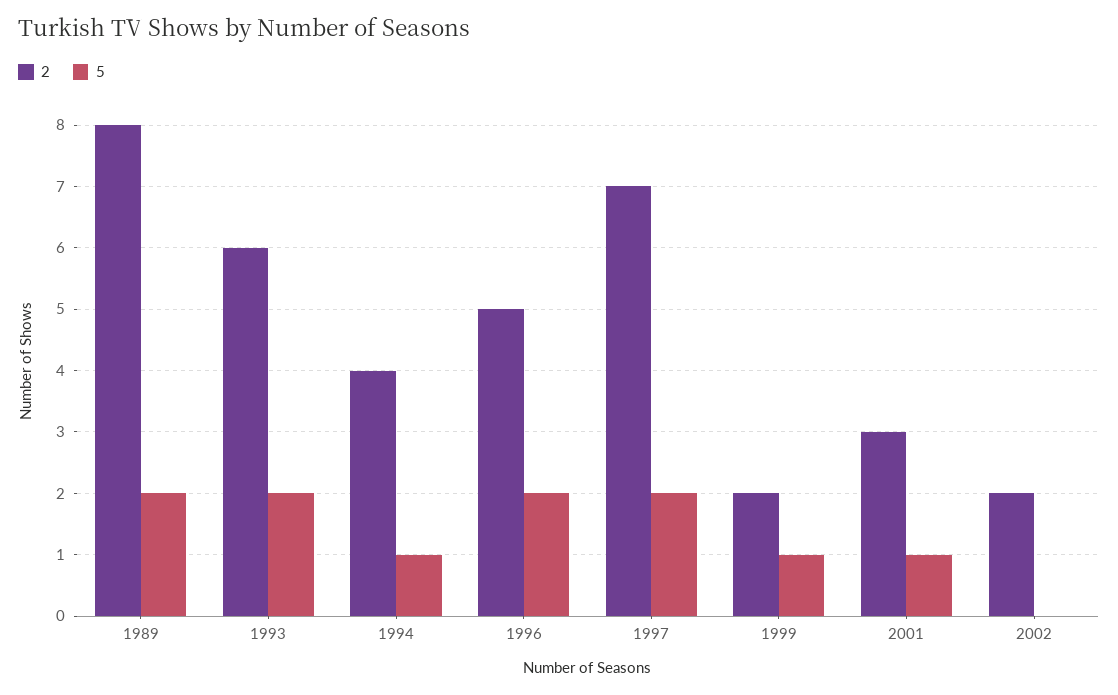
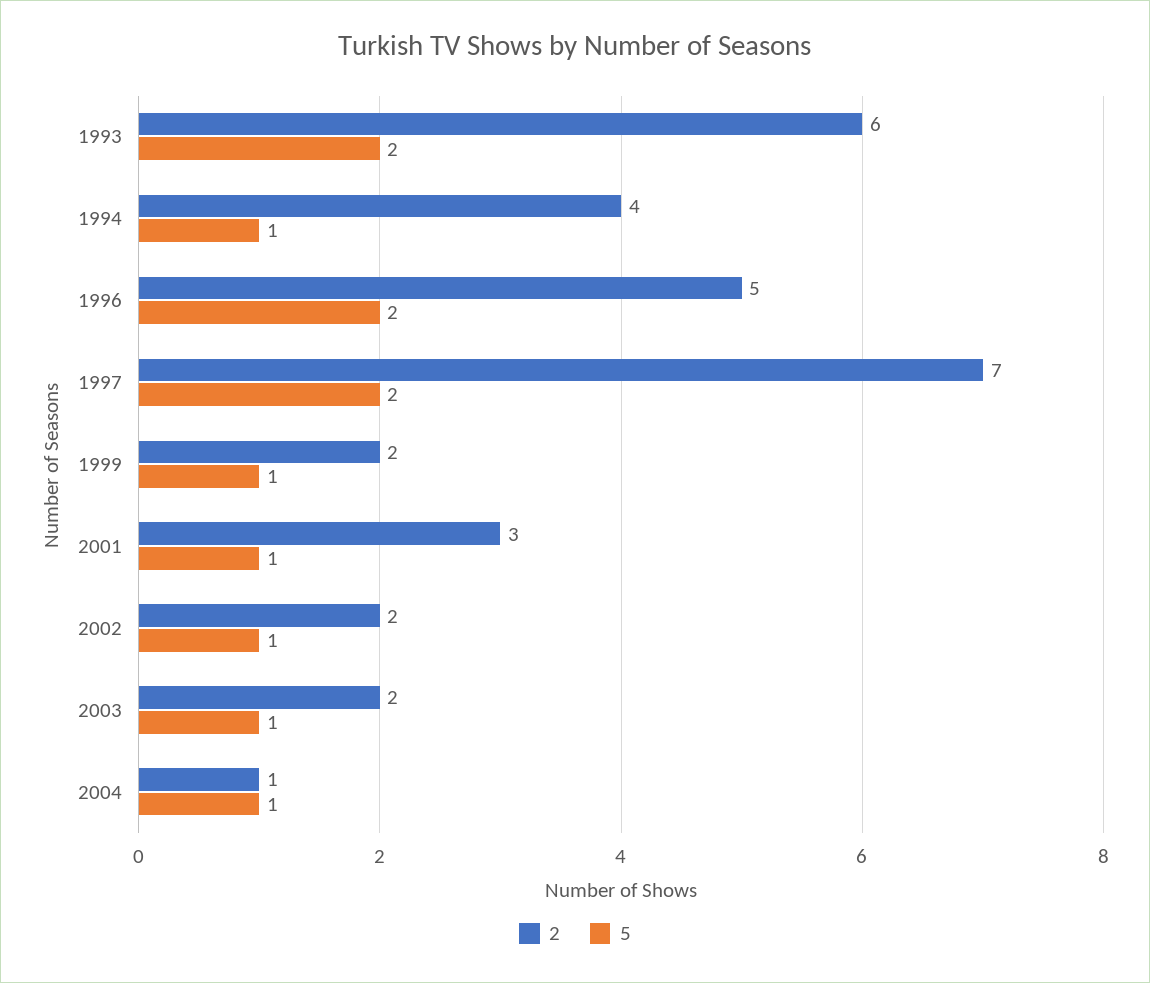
2, 1989: 8 -> none
5, 1989: 2 -> none
5, 2002: 0 -> 1
2, 2003: none -> 2
5, 2003: none -> 1
2, 2004: none -> 1
5, 2004: none -> 1

